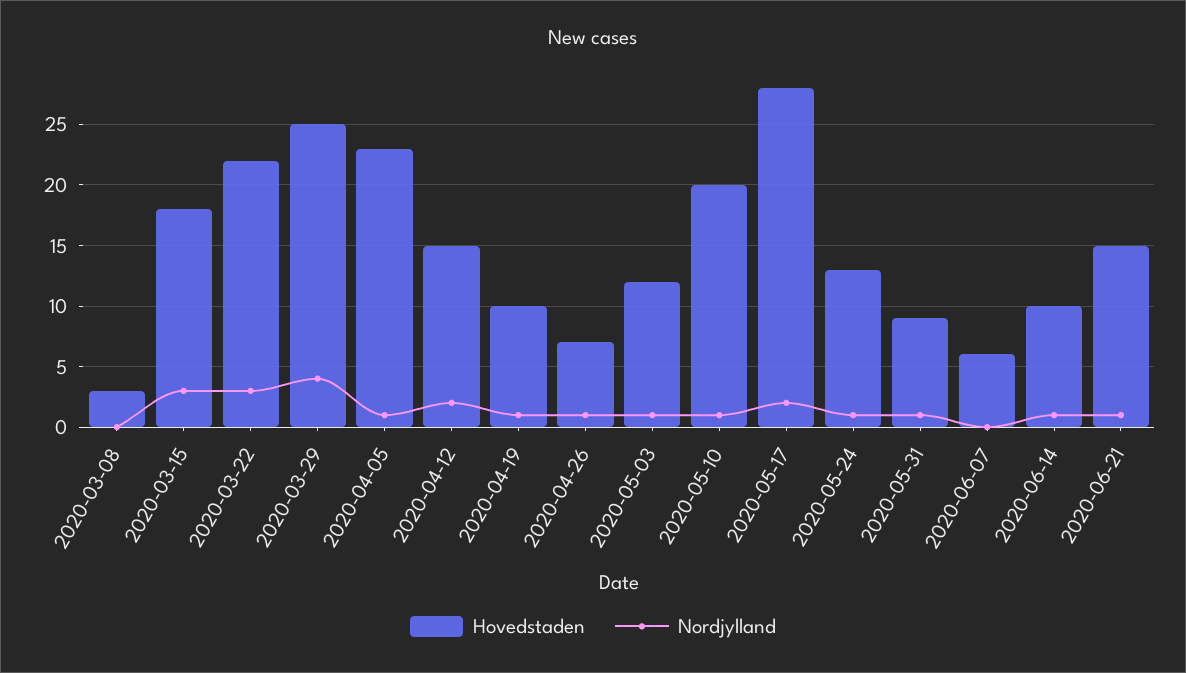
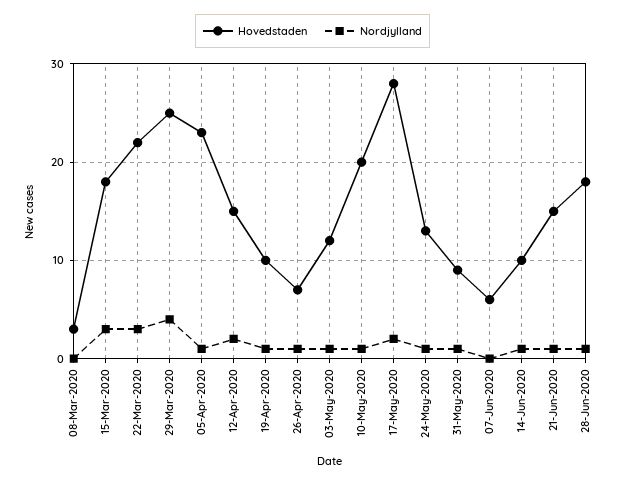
Hovedstaden, 28-Jun-2020: none -> 18
Nordjylland, 28-Jun-2020: none -> 1

